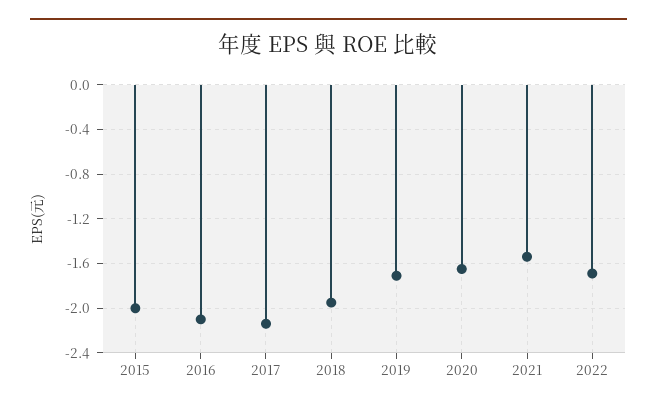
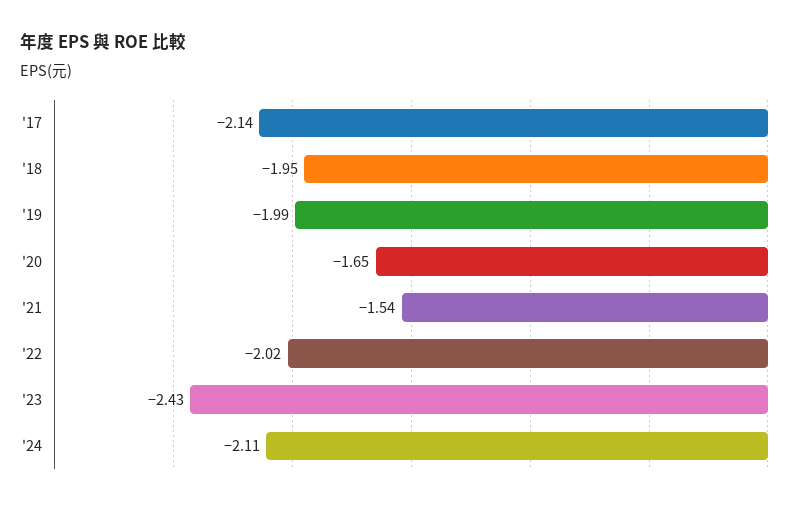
2015: -2 -> none
2016: -2.1 -> none
2019: -1.7 -> -1.99
2022: -1.7 -> -2.02
'23: none -> -2.43
'24: none -> -2.11

